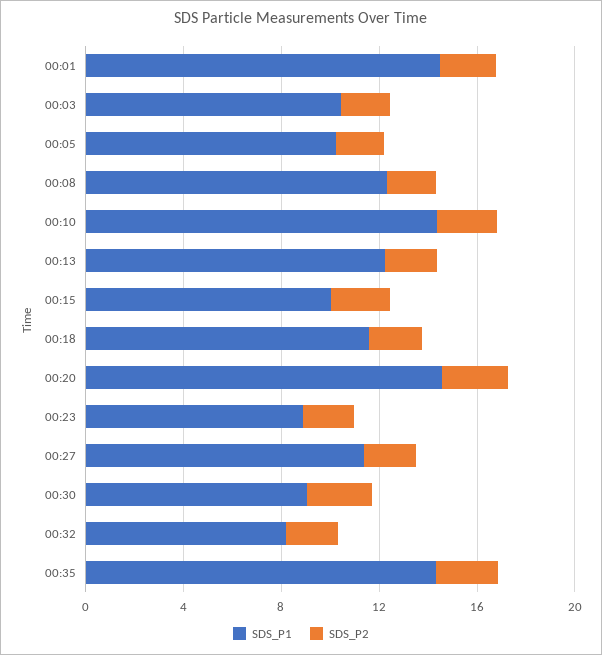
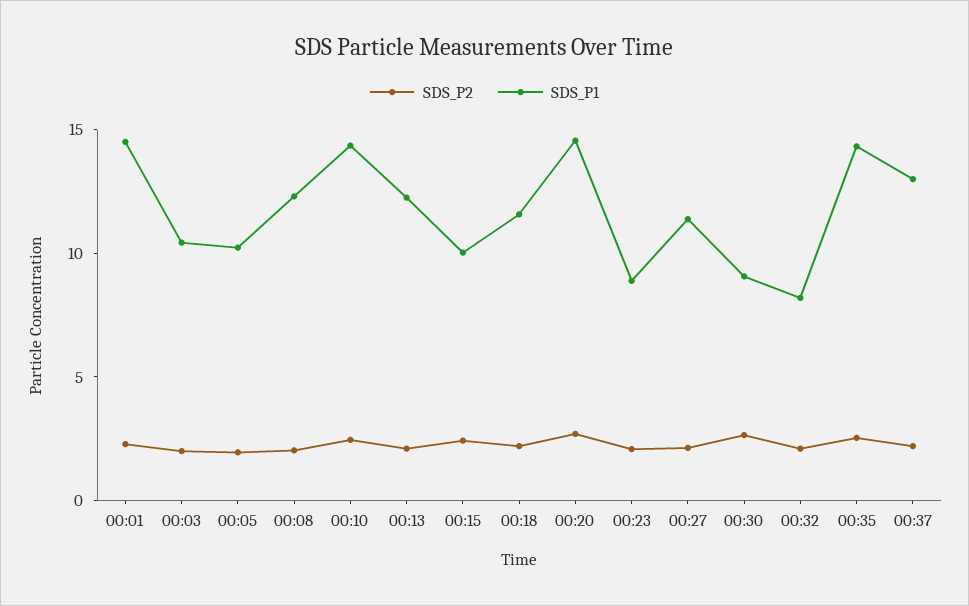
SDS_P2, 00:37: none -> 2
SDS_P1, 00:37: none -> 13

